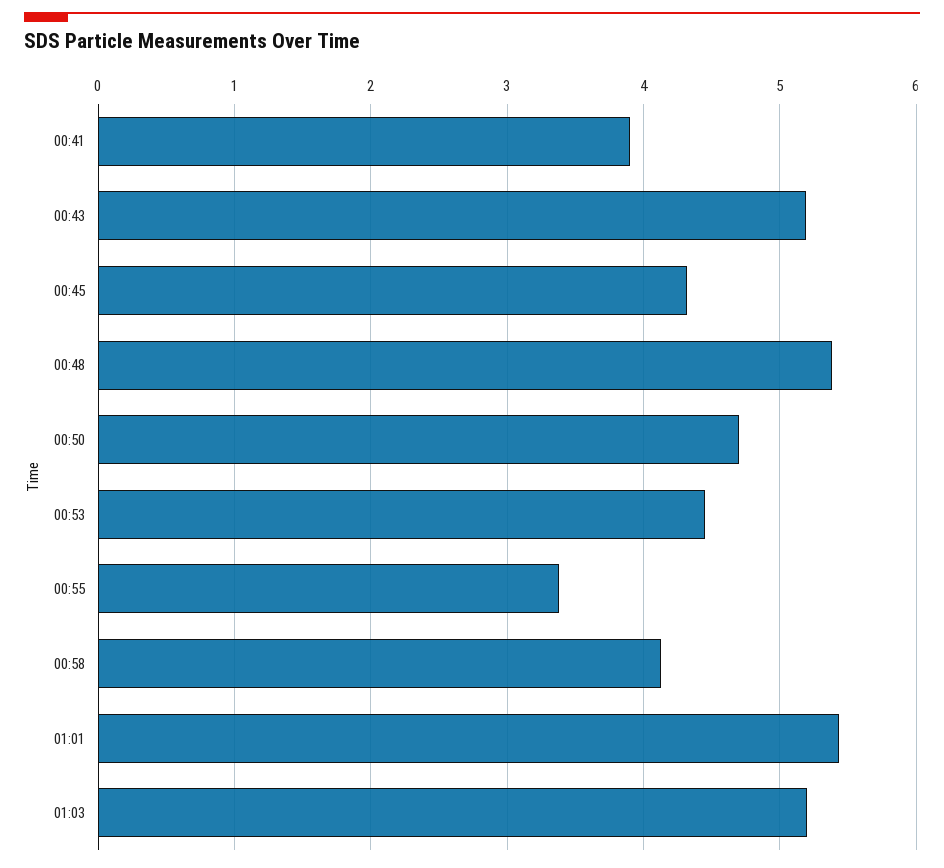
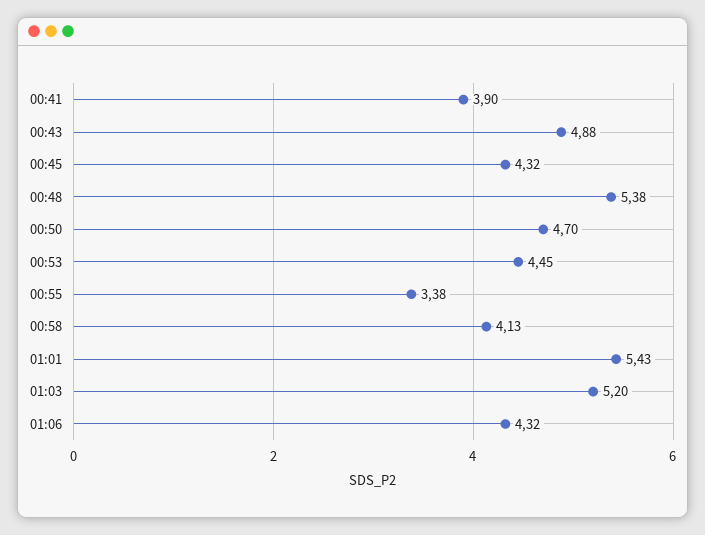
00:43: 5.2 -> 4.88
01:06: none -> 4.32

